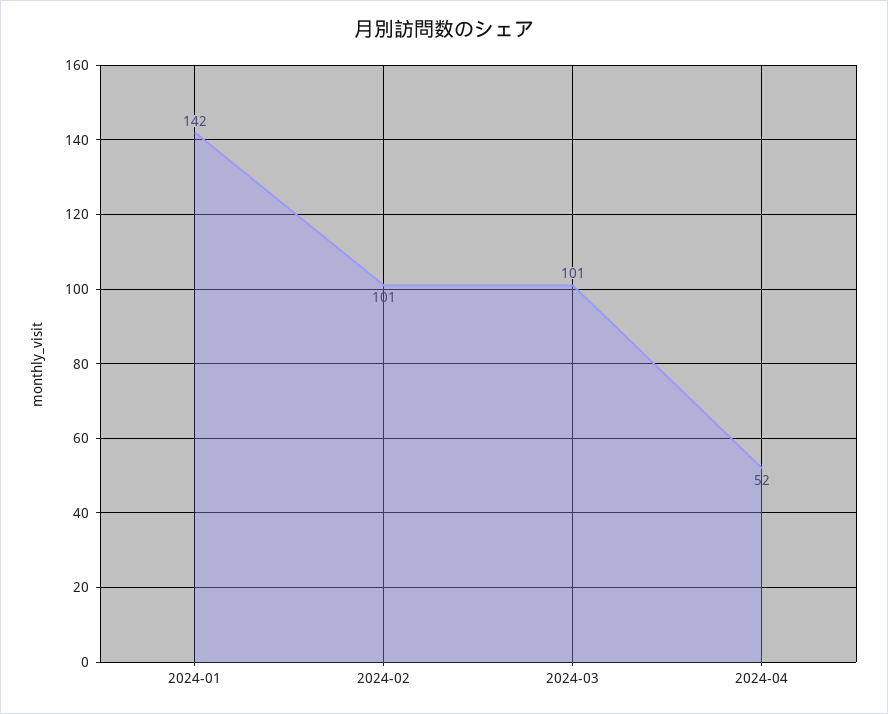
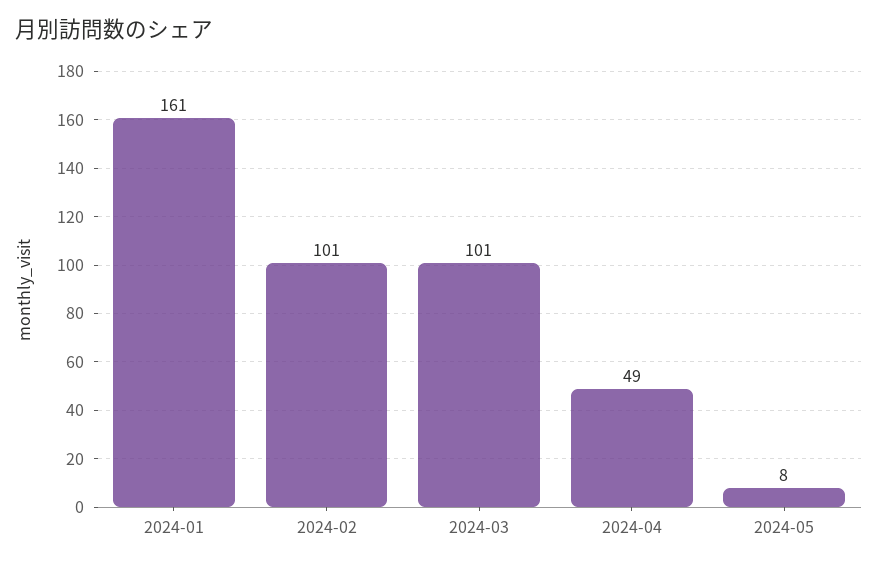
2024-01: 142 -> 161
2024-04: 52 -> 49
2024-05: none -> 8

